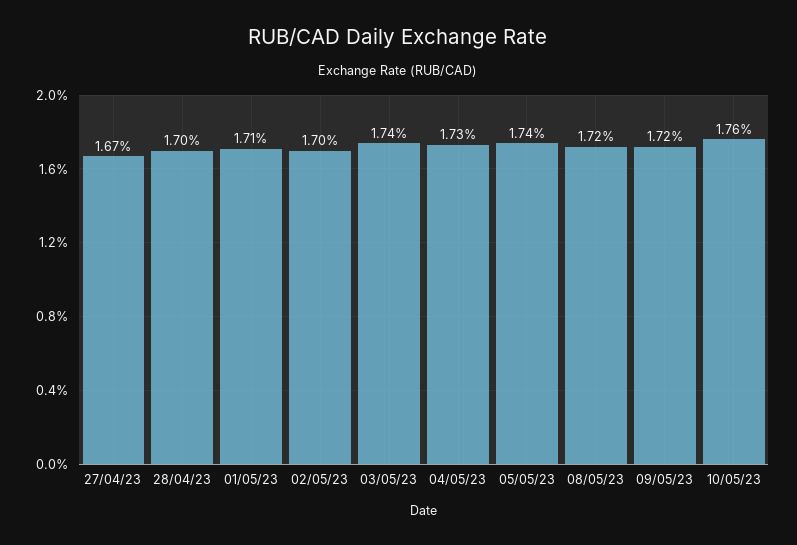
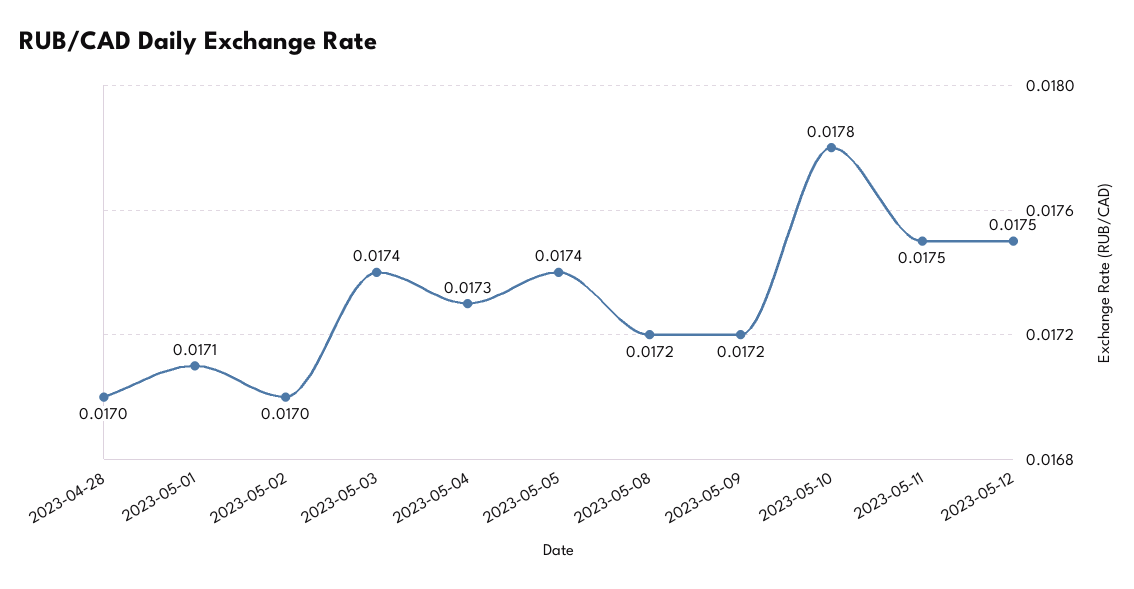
27/04/23: 0.0167 -> none
10/05/23: 0.0176 -> 0.0178
2023-05-11: none -> 0.0175
2023-05-12: none -> 0.0175

